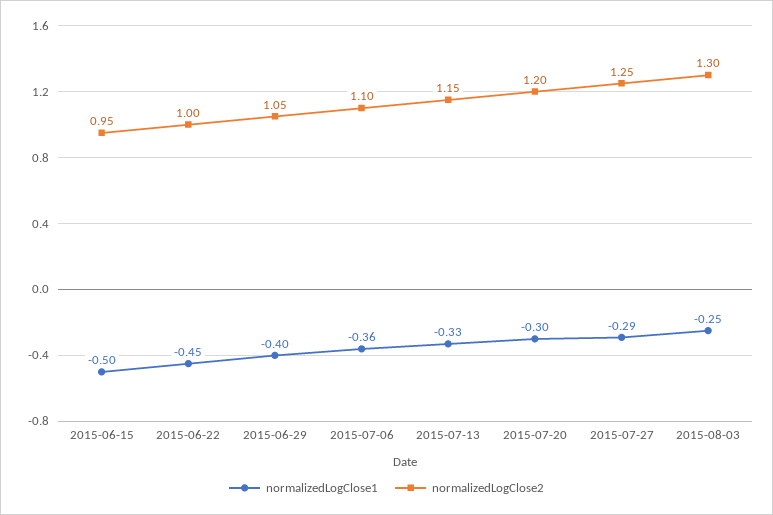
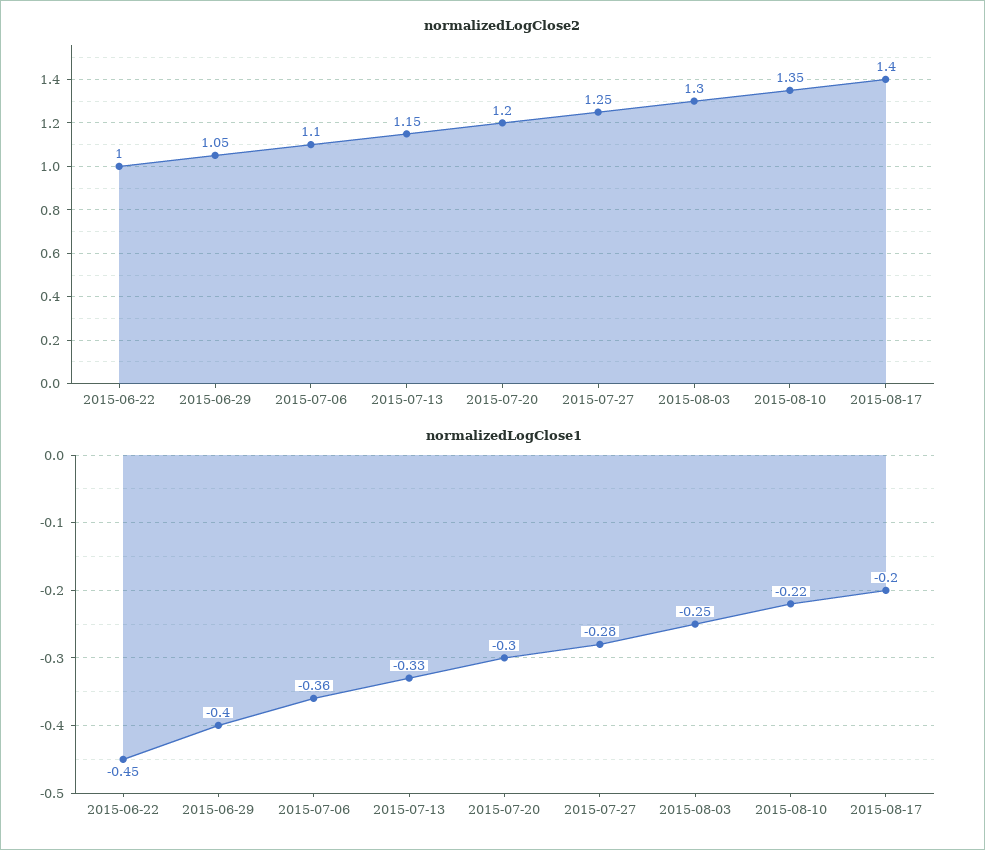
normalizedLogClose1, 2015-06-15: -0.5 -> none
normalizedLogClose2, 2015-06-15: 0.95 -> none
normalizedLogClose1, 2015-07-27: -0.29 -> -0.28
normalizedLogClose2, 2015-08-10: none -> 1.35
normalizedLogClose2, 2015-08-17: none -> 1.4
normalizedLogClose1, 2015-08-10: none -> -0.22
normalizedLogClose1, 2015-08-17: none -> -0.2

